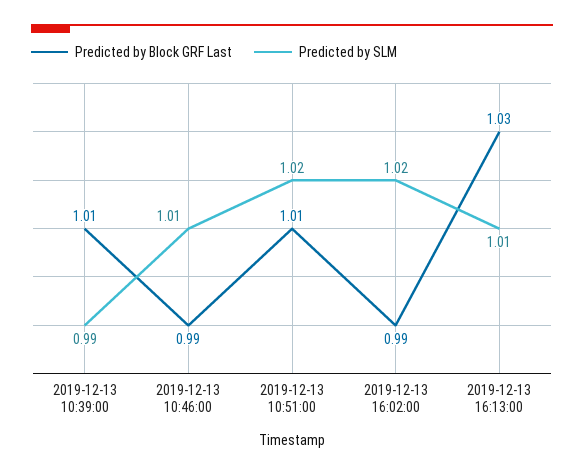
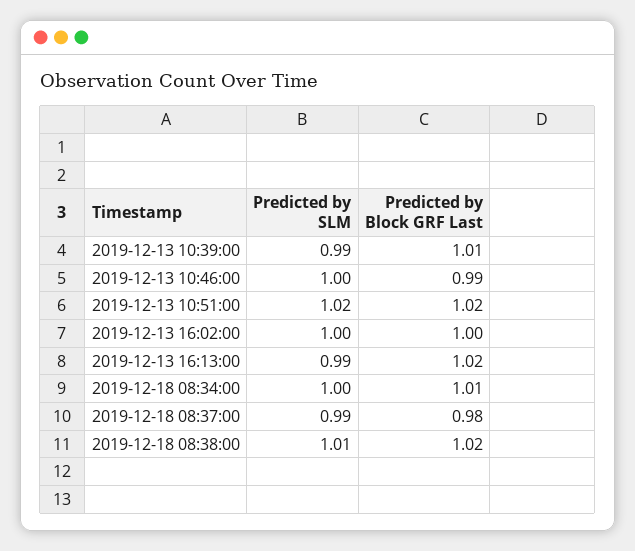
Predicted by SLM, 2019-12-13 10:46:00: 1.01 -> 1
Predicted by Block GRF Last, 2019-12-13 10:51:00: 1.01 -> 1.02
Predicted by Block GRF Last, 2019-12-13 16:02:00: 0.99 -> 1
Predicted by SLM, 2019-12-13 16:02:00: 1.02 -> 1
Predicted by Block GRF Last, 2019-12-13 16:13:00: 1.03 -> 1.02
Predicted by SLM, 2019-12-13 16:13:00: 1.01 -> 0.99
Predicted by SLM, 2019-12-18 08:34:00: none -> 1
Predicted by Block GRF Last, 2019-12-18 08:34:00: none -> 1.01
Predicted by SLM, 2019-12-18 08:37:00: none -> 0.99
Predicted by Block GRF Last, 2019-12-18 08:37:00: none -> 0.98
Predicted by SLM, 2019-12-18 08:38:00: none -> 1.01
Predicted by Block GRF Last, 2019-12-18 08:38:00: none -> 1.02

